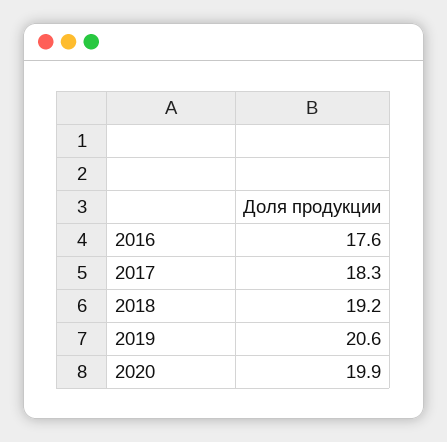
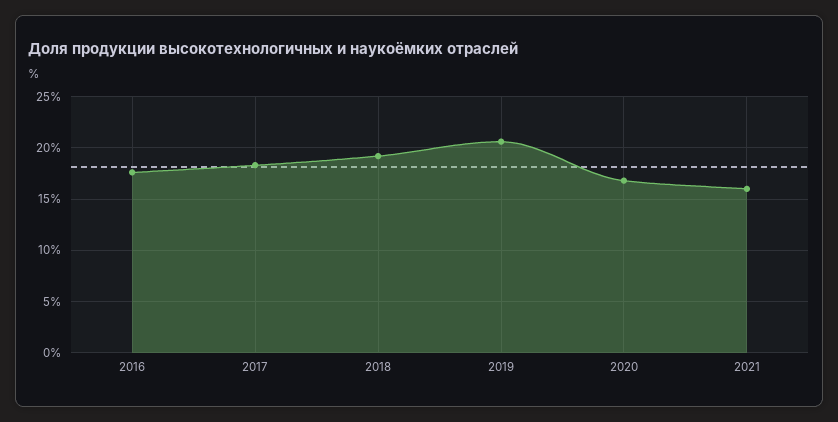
2020: 19.9 -> 17
2021: none -> 16

